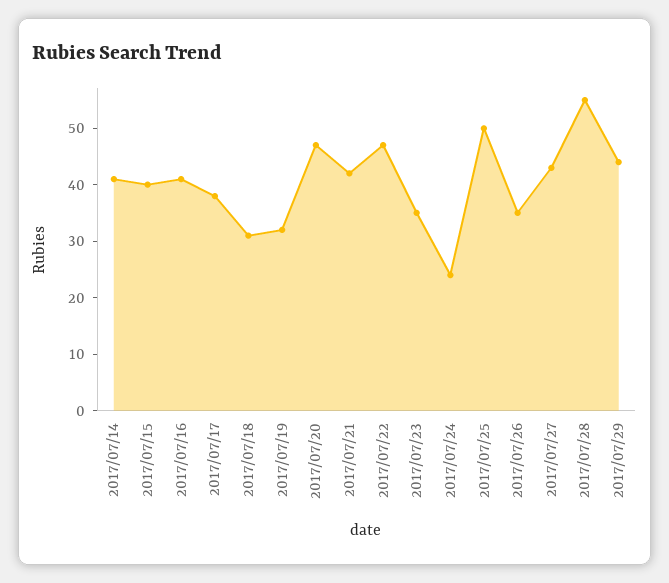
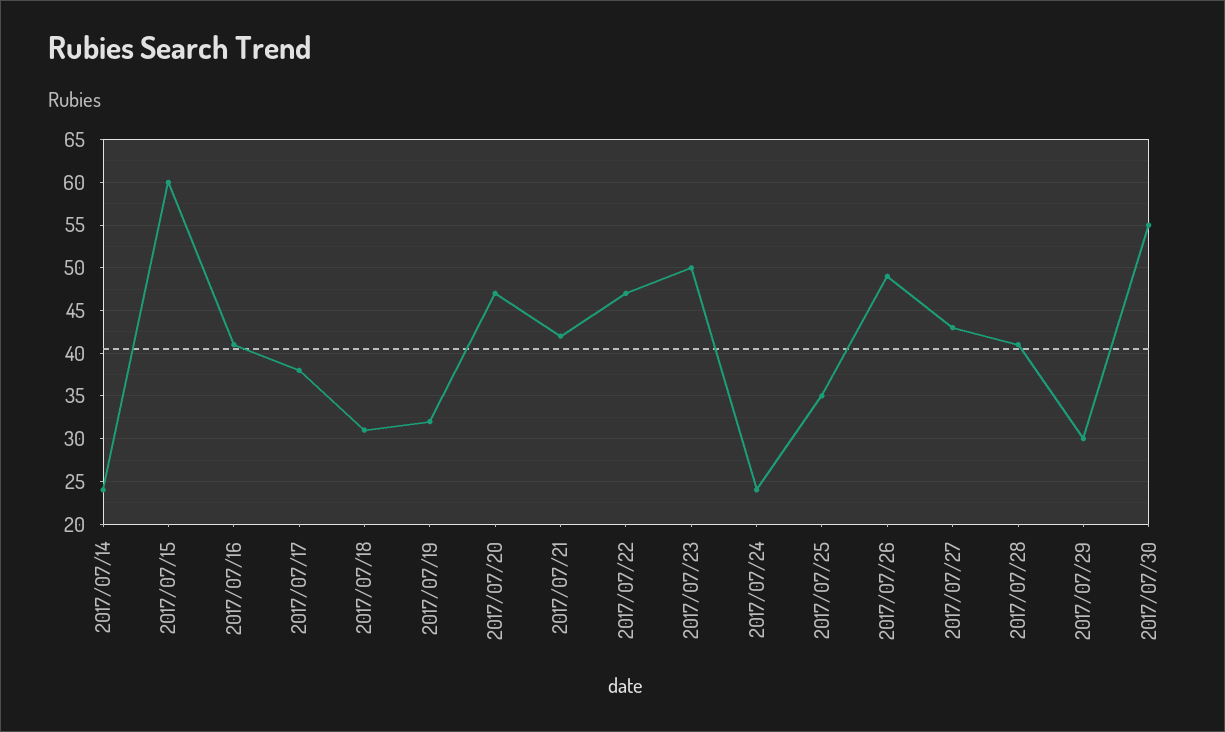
2017/07/14: 40 -> 24
2017/07/15: 40 -> 60
2017/07/23: 35 -> 50
2017/07/25: 50 -> 35
2017/07/26: 35 -> 49
2017/07/28: 55 -> 41
2017/07/29: 45 -> 30
2017/07/30: none -> 55

